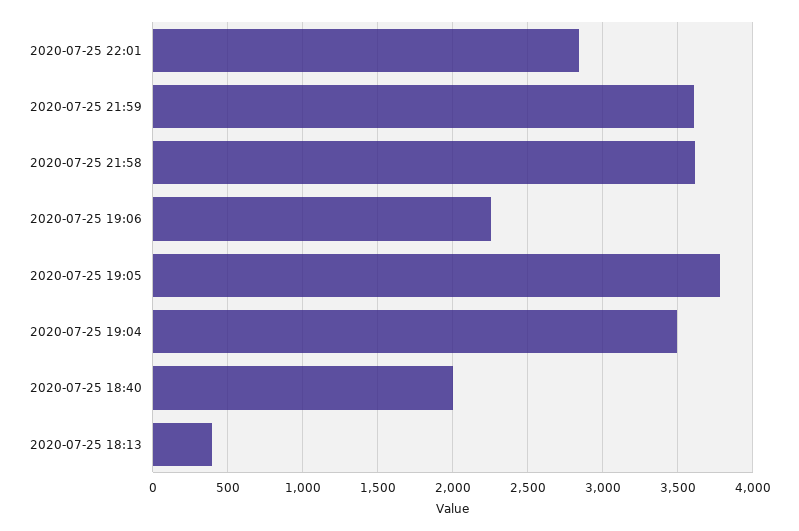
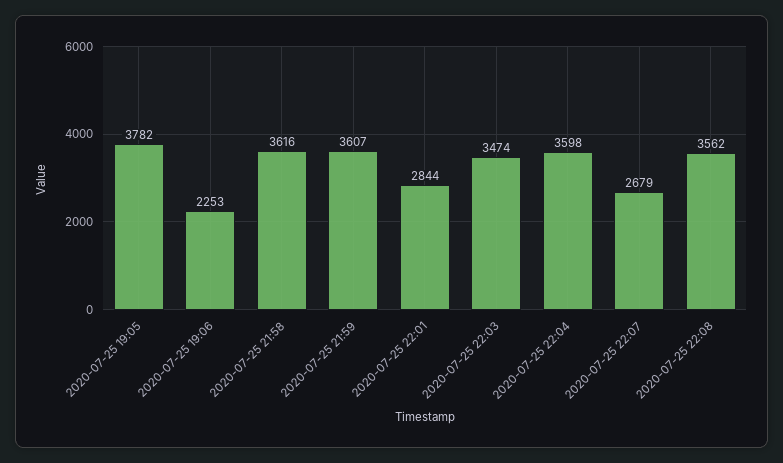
2020-07-25 19:04: 3500 -> none
2020-07-25 18:40: 2000 -> none
2020-07-25 18:13: 400 -> none
2020-07-25 22:03: none -> 3474
2020-07-25 22:04: none -> 3598
2020-07-25 22:07: none -> 2679
2020-07-25 22:08: none -> 3562

